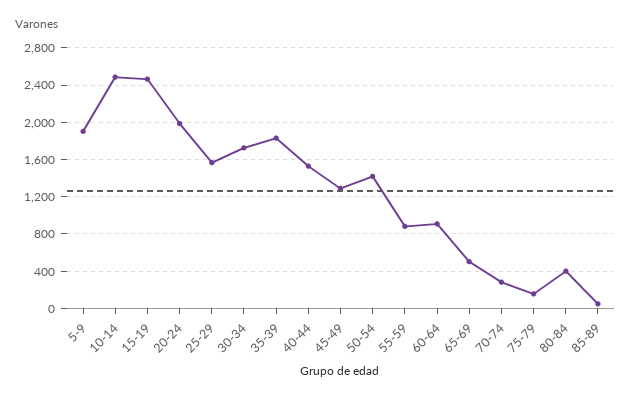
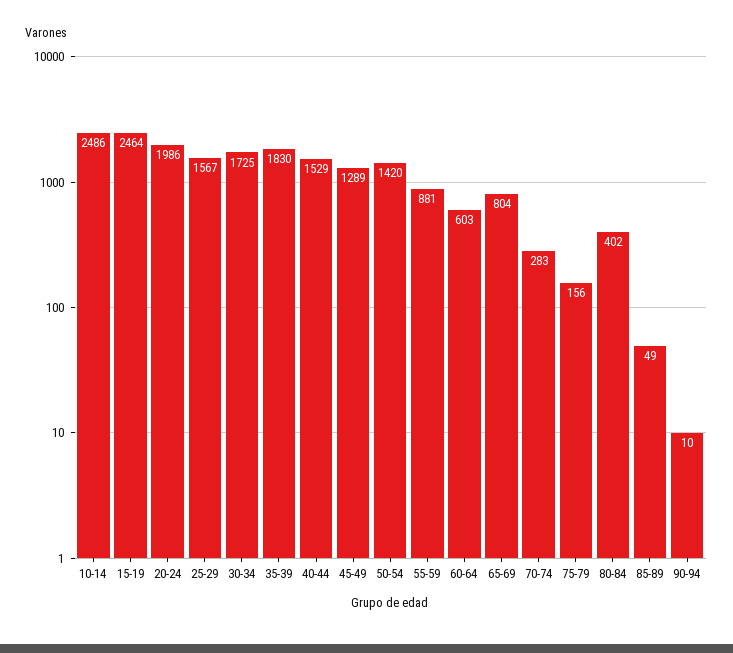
5-9: 1900 -> none
60-64: 900 -> 603
65-69: 500 -> 804
90-94: none -> 10

